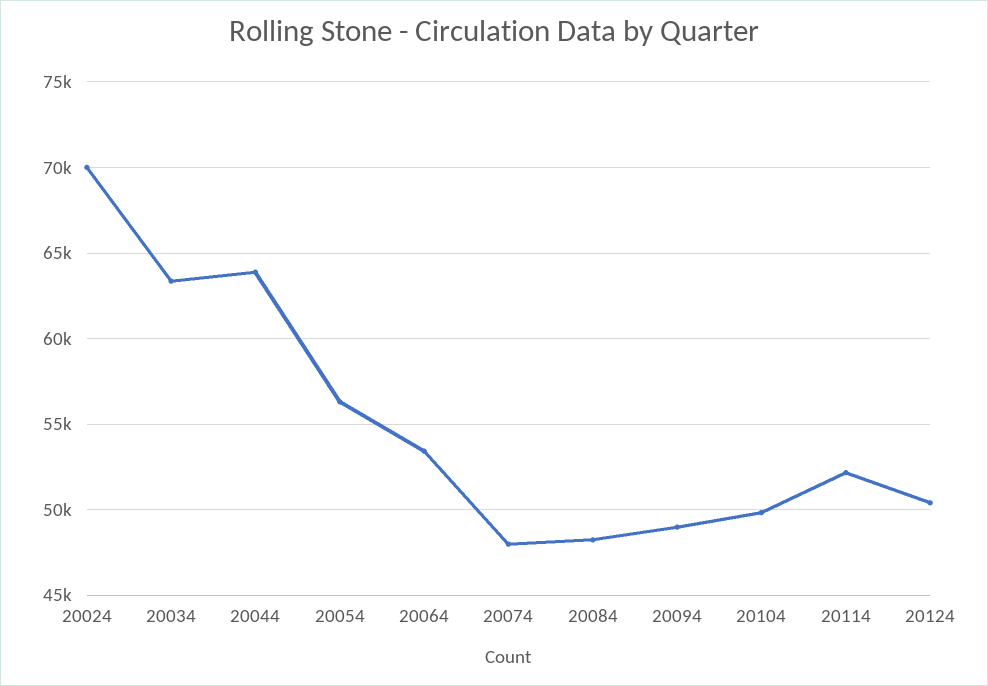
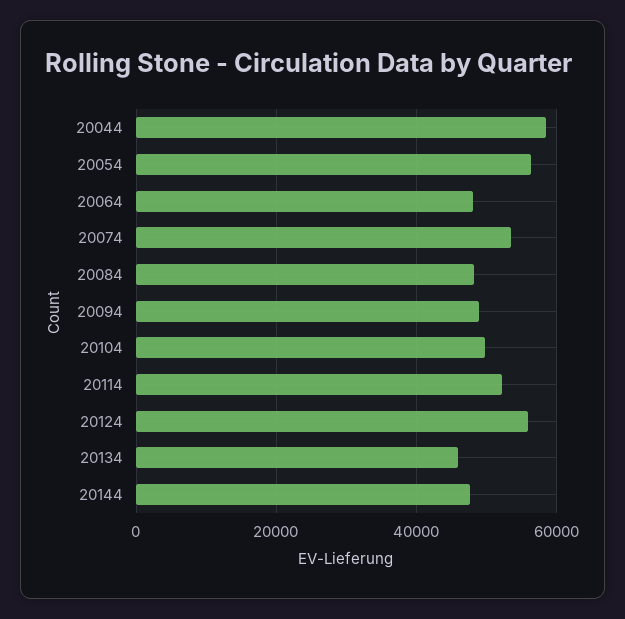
20024: 70000 -> none
20034: 63500 -> none
20044: 64000 -> 58000
20064: 53500 -> 48000
20074: 48000 -> 54000
20124: 50500 -> 56000
20134: none -> 46000
20144: none -> 48000

